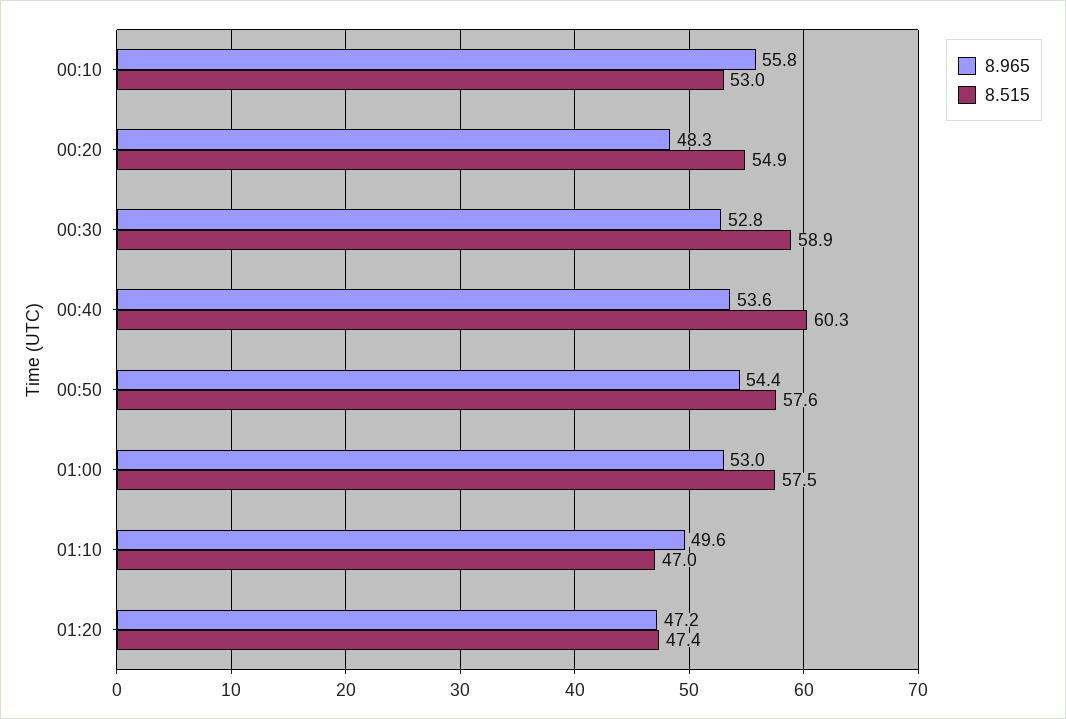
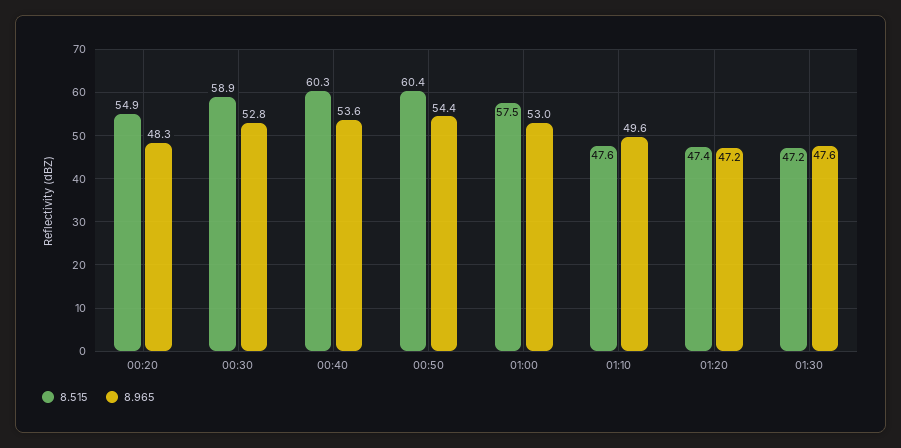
8.965, 00:10: 55.8 -> none
8.515, 00:10: 53 -> none
8.515, 00:50: 57.6 -> 60.4
8.515, 01:10: 47 -> 47.6
8.515, 01:30: none -> 47.2
8.965, 01:30: none -> 47.6

